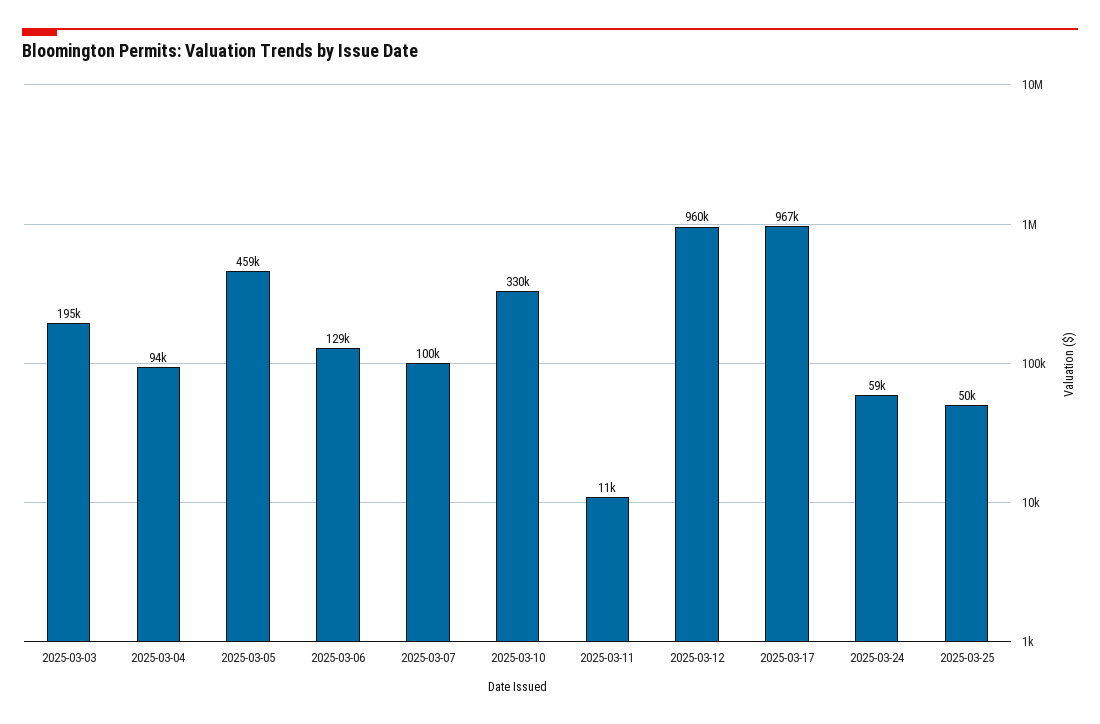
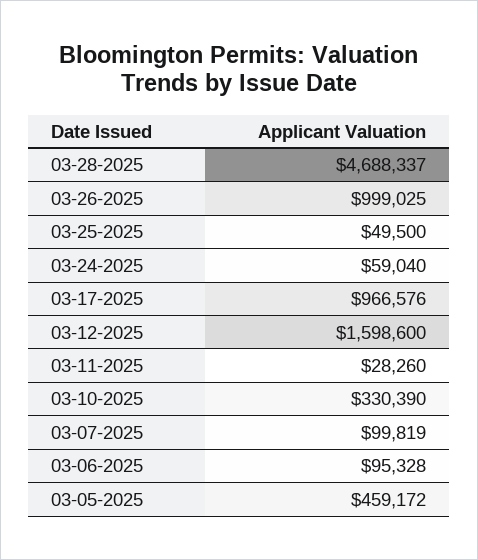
2025-03-03: 195000 -> none
2025-03-04: 94000 -> none
2025-03-06: 129000 -> 95328
2025-03-11: 11000 -> 28260
2025-03-12: 960000 -> 1598600
03-28-2025: none -> 4688337
03-26-2025: none -> 999025

